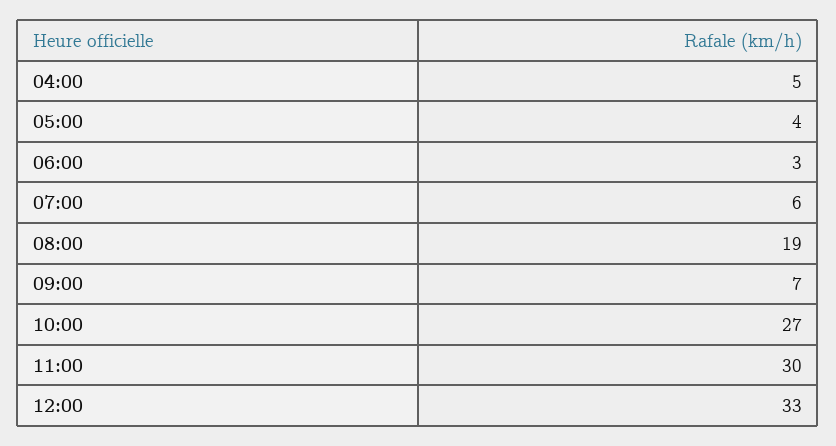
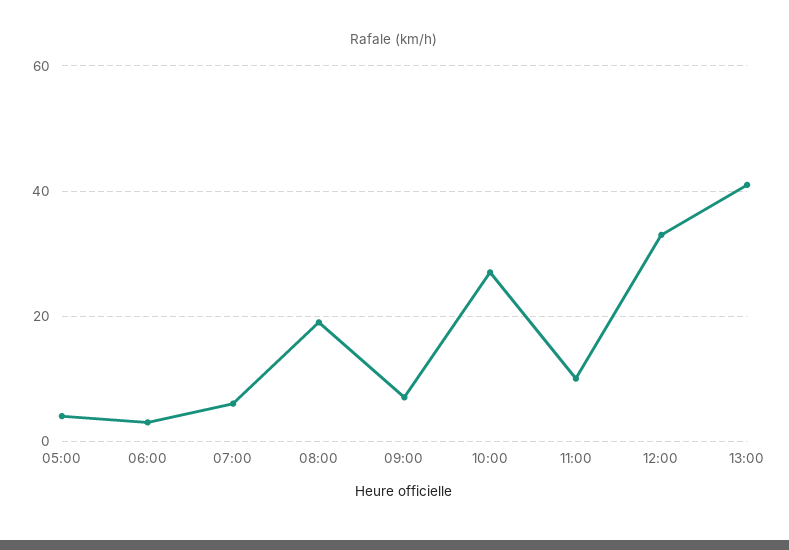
04:00: 5 -> none
11:00: 30 -> 10
13:00: none -> 40

